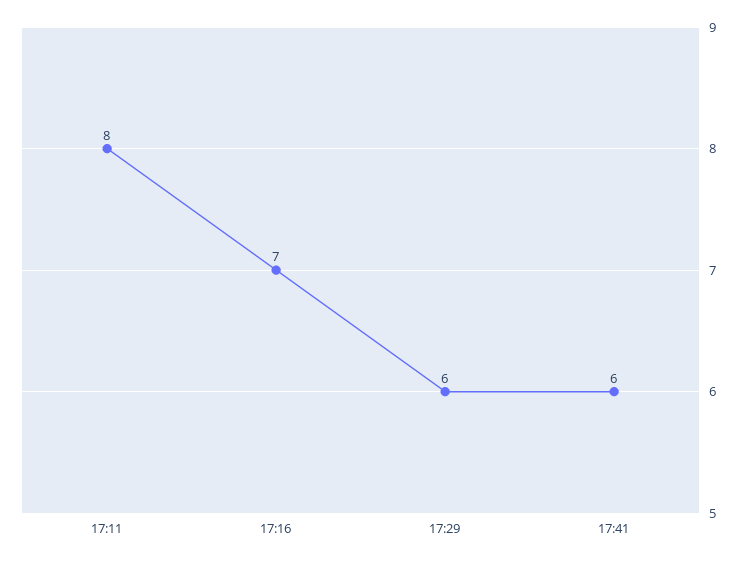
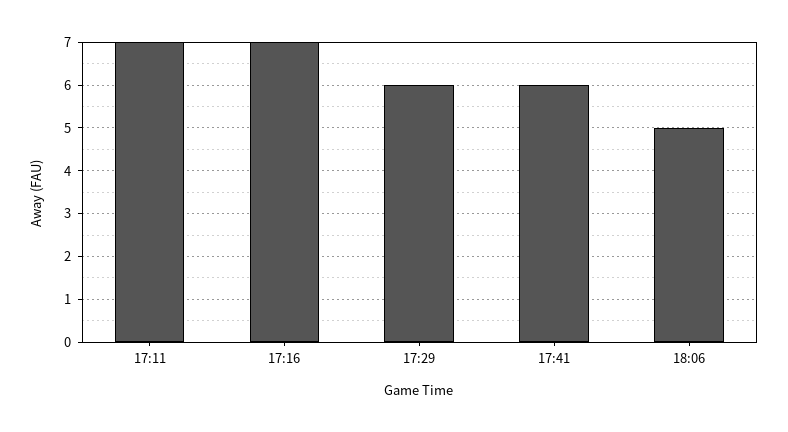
17:11: 8 -> 7
18:06: none -> 5

